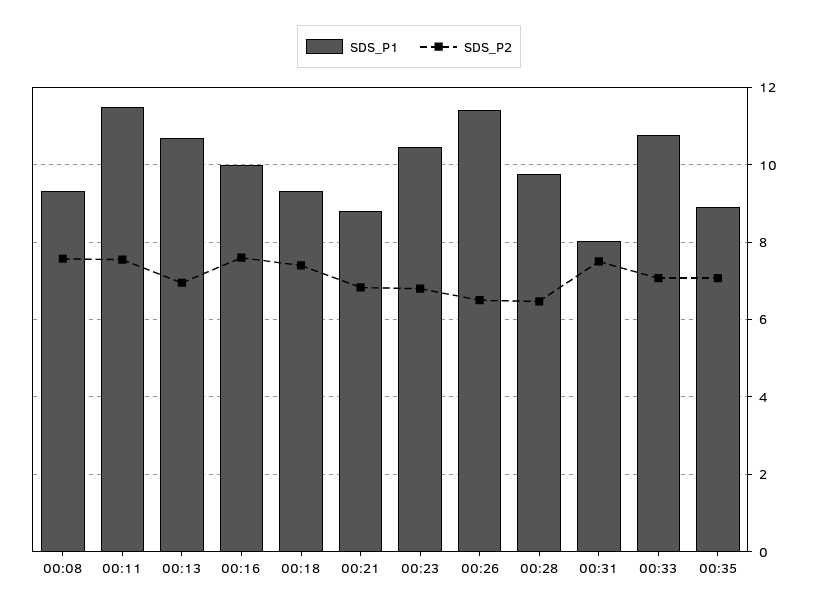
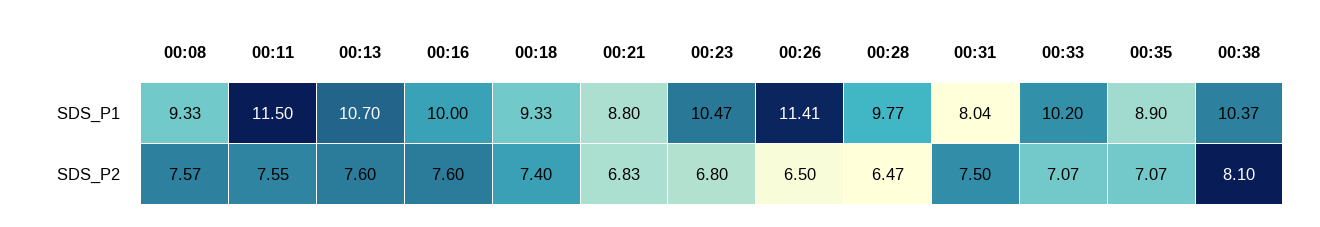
SDS_P2, 00:13: 7 -> 7.6
SDS_P1, 00:33: 10.8 -> 10.2
SDS_P1, 00:38: none -> 10.37
SDS_P2, 00:38: none -> 8.1

